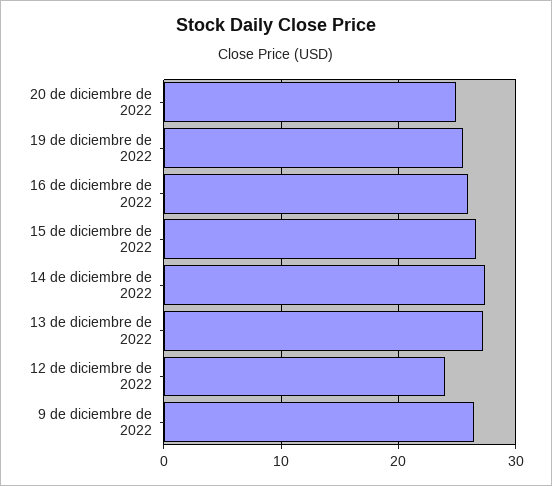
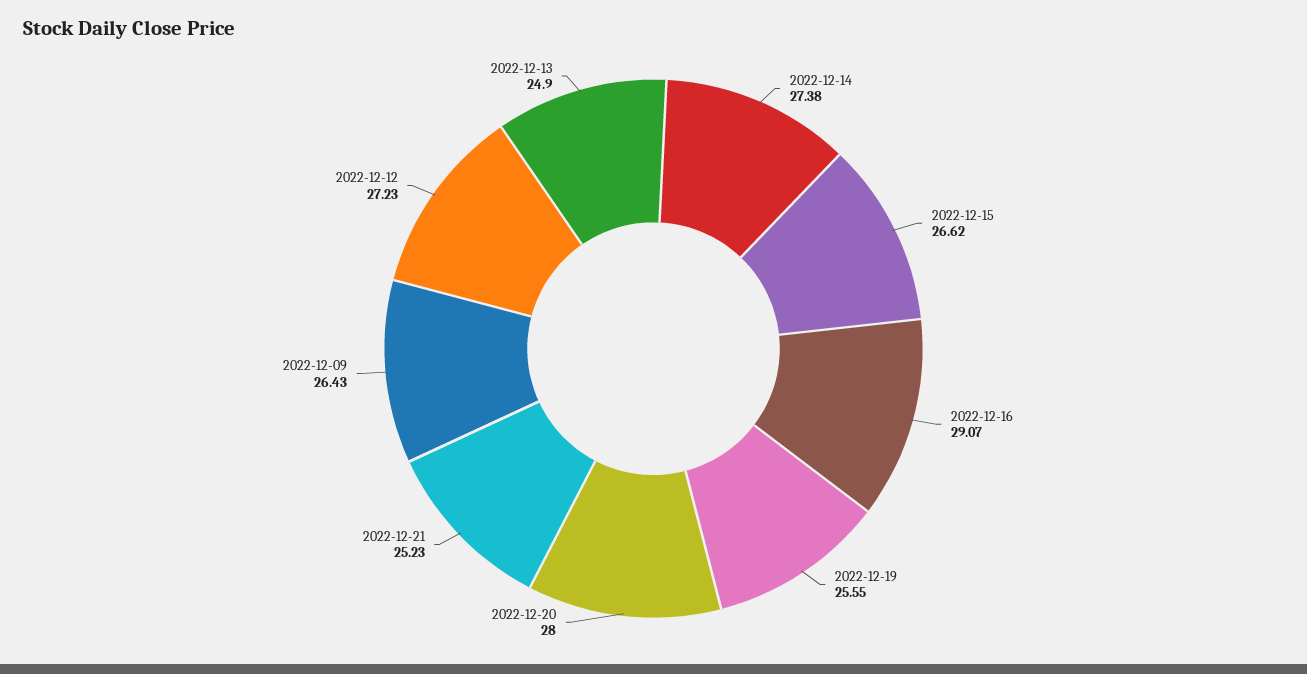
20 de diciembre de 2022: 25 -> 28
16 de diciembre de 2022: 26 -> 29.07
13 de diciembre de 2022: 27 -> 24.9
12 de diciembre de 2022: 24 -> 27.23
2022-12-21: none -> 25.23

